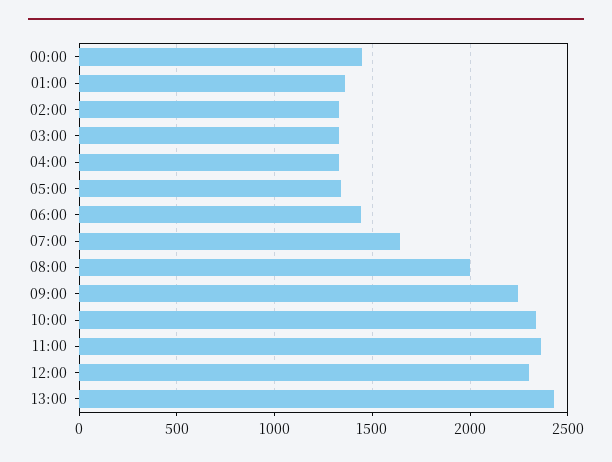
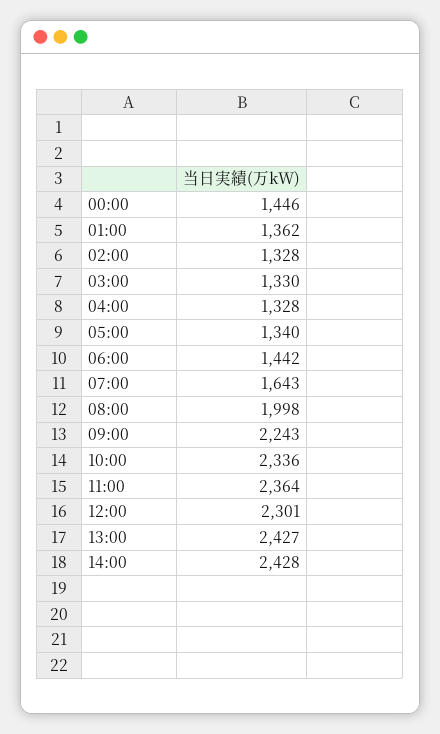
14:00: none -> 2428

